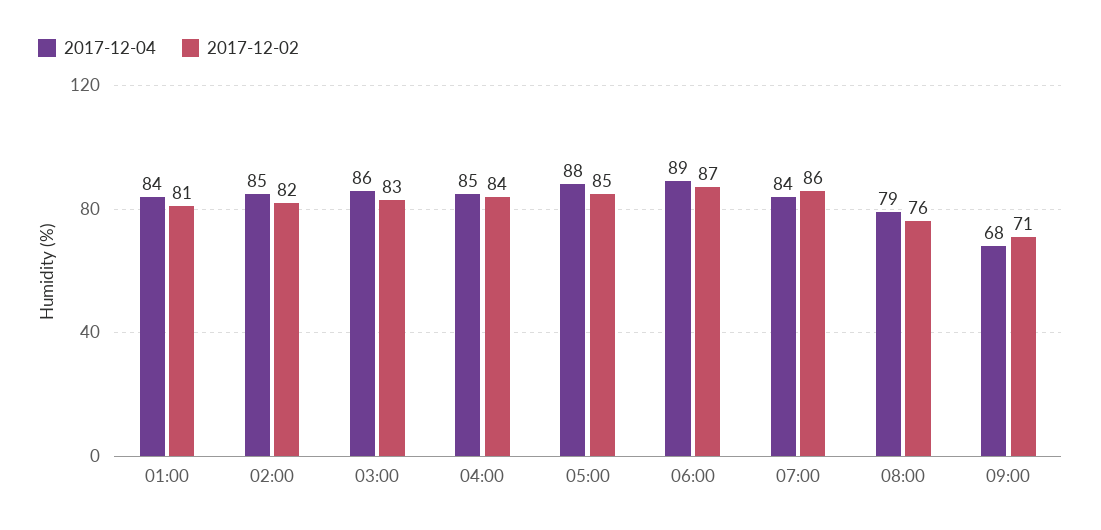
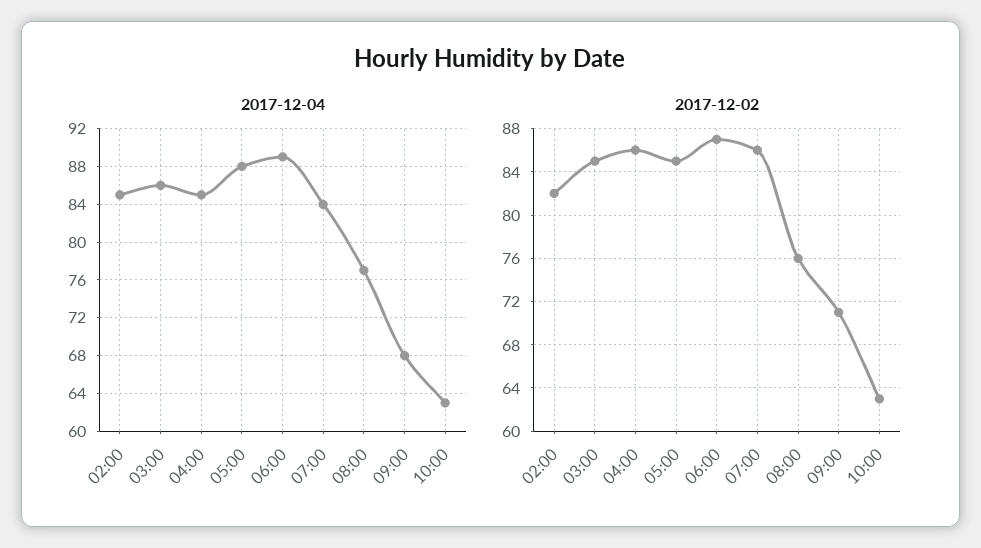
2017-12-04, 01:00: 84 -> none
2017-12-02, 01:00: 81 -> none
2017-12-02, 03:00: 83 -> 85
2017-12-02, 04:00: 84 -> 86
2017-12-04, 08:00: 79 -> 77
2017-12-04, 10:00: none -> 63
2017-12-02, 10:00: none -> 63

